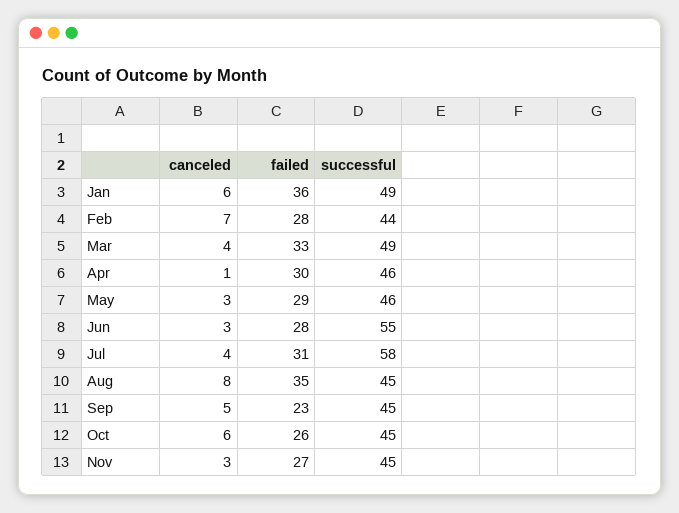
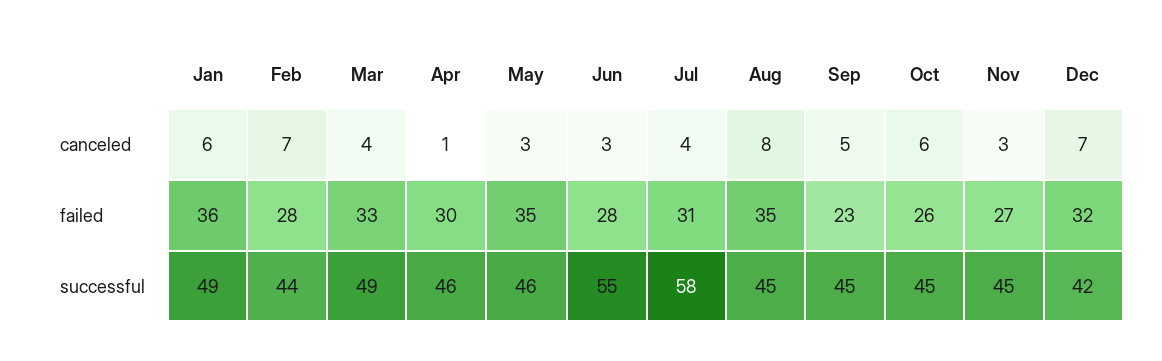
failed, May: 29 -> 35
canceled, Dec: none -> 7
failed, Dec: none -> 32
successful, Dec: none -> 42

